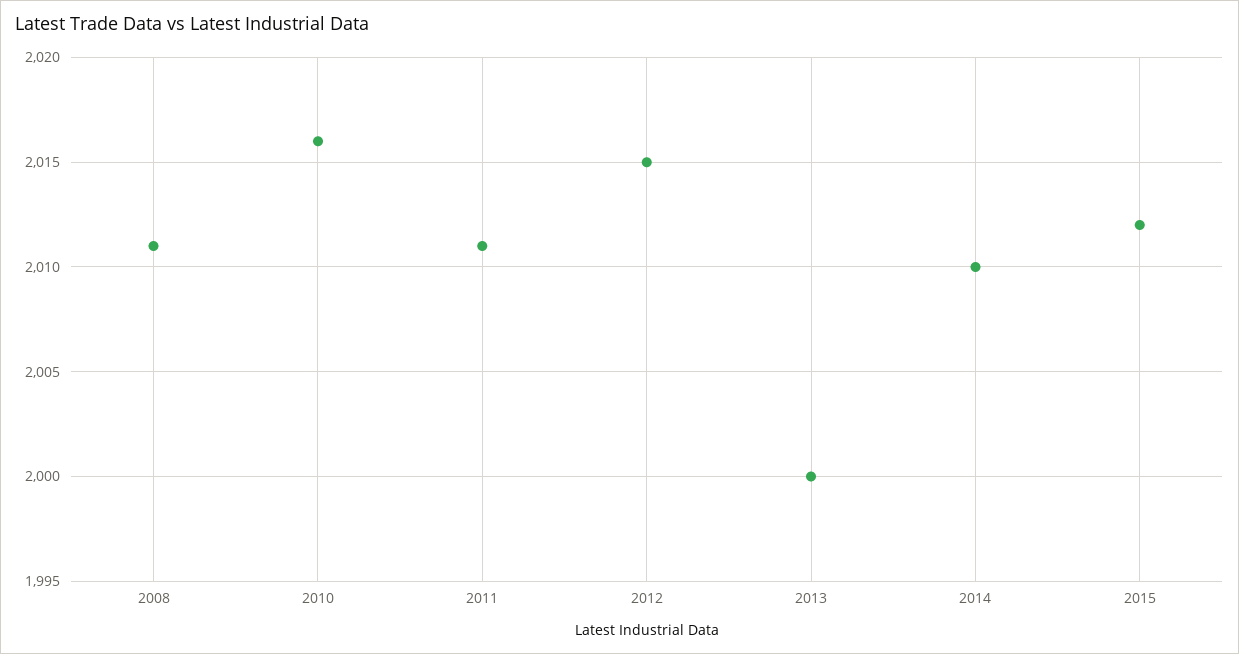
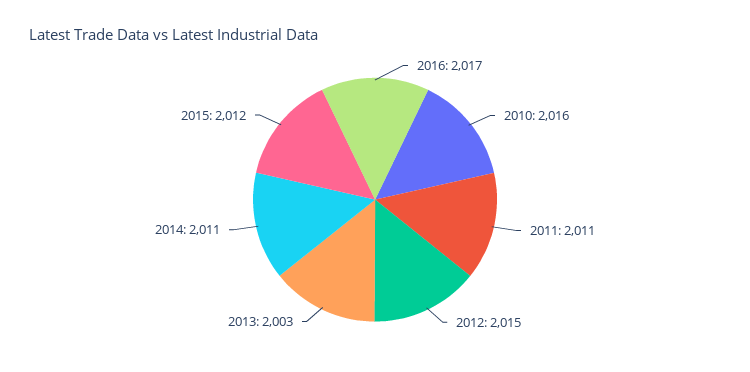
2008: 2011 -> none
2013: 2000 -> 2003
2014: 2010 -> 2011
2016: none -> 2017

